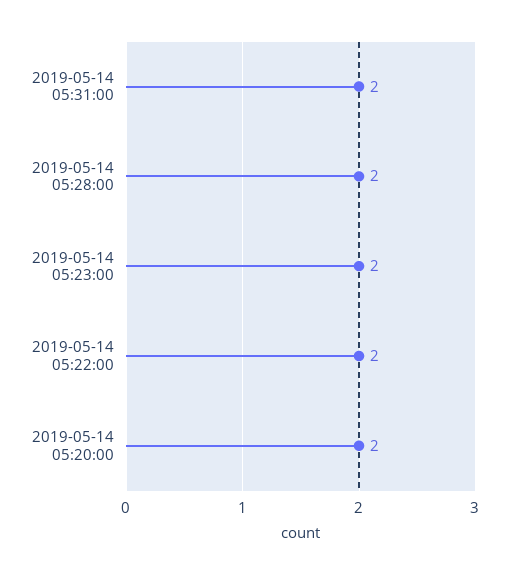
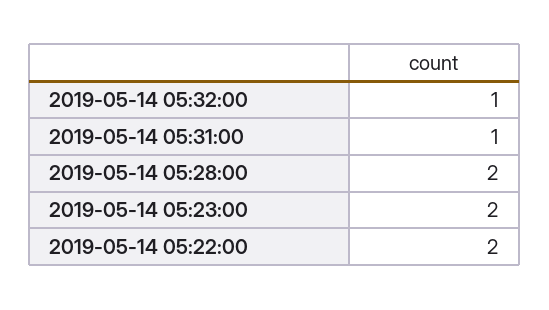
2019-05-14 05:31:00: 2 -> 1
2019-05-14 05:20:00: 2 -> none
2019-05-14 05:32:00: none -> 1

